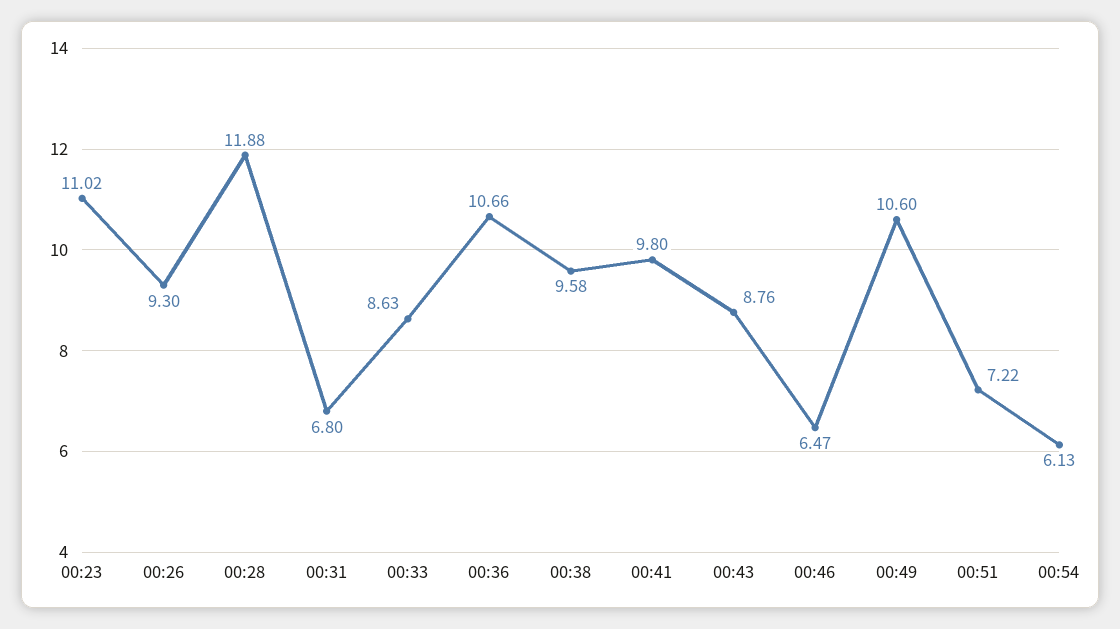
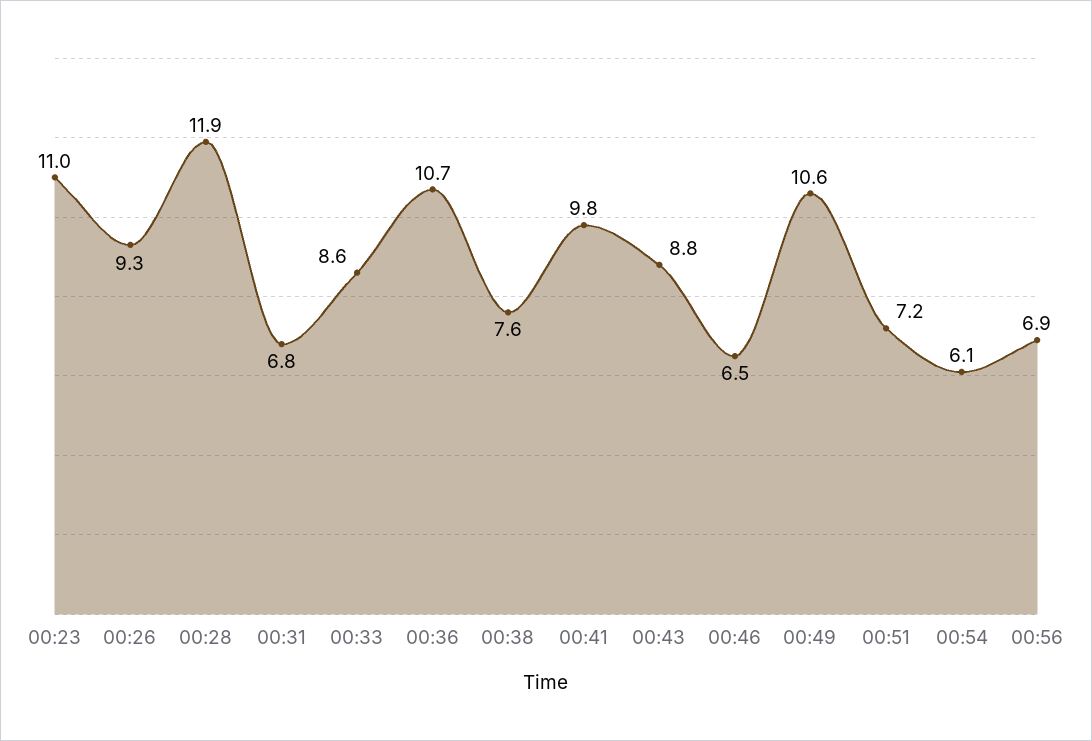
00:38: 9.58 -> 7.6
00:56: none -> 6.9

